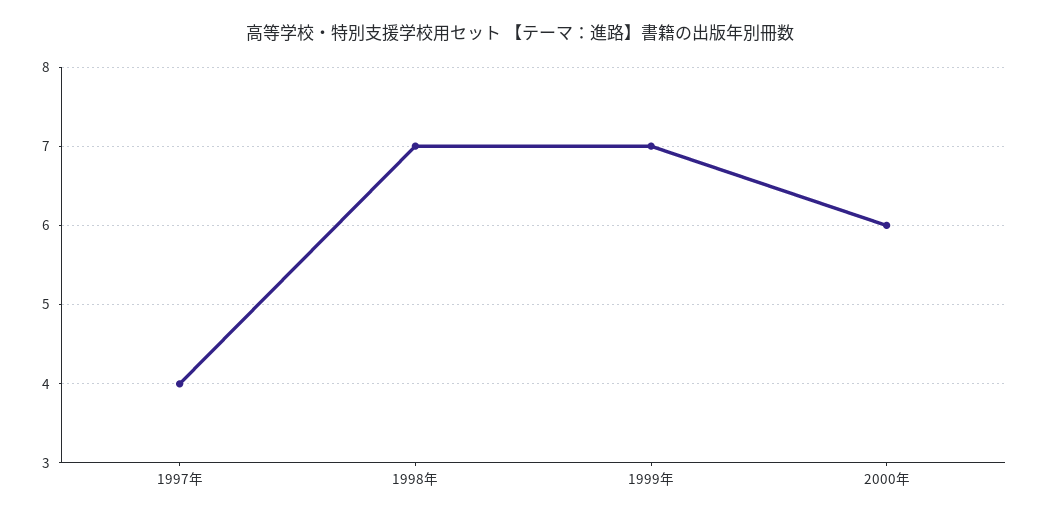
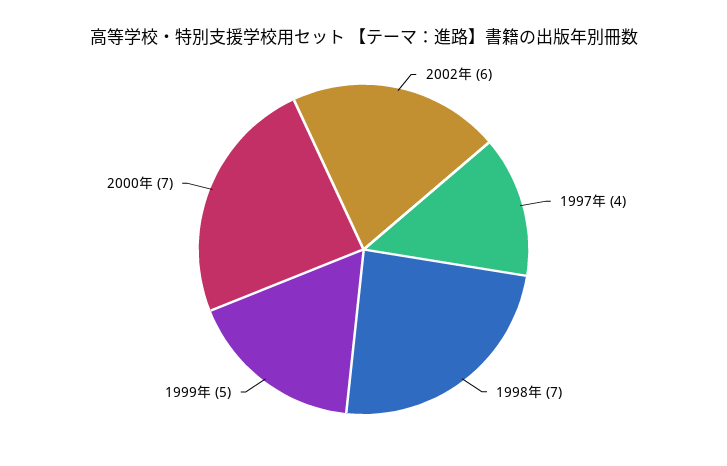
1999年: 7 -> 5
2000年: 6 -> 7
2002年: none -> 6

